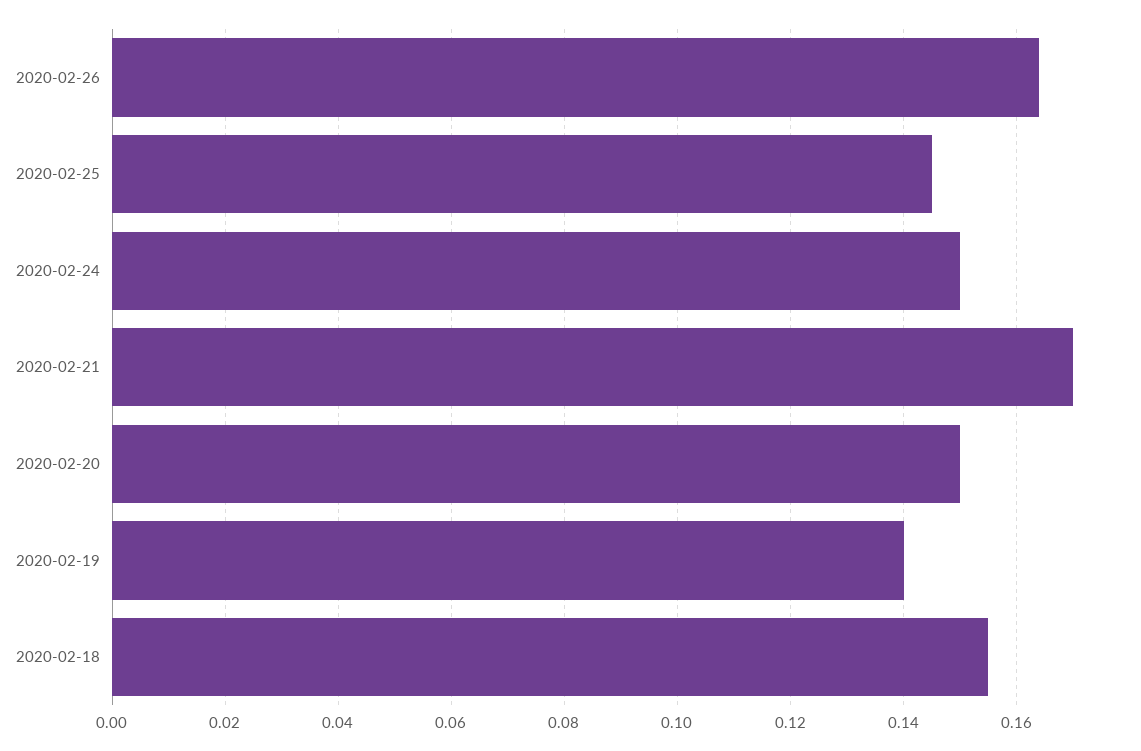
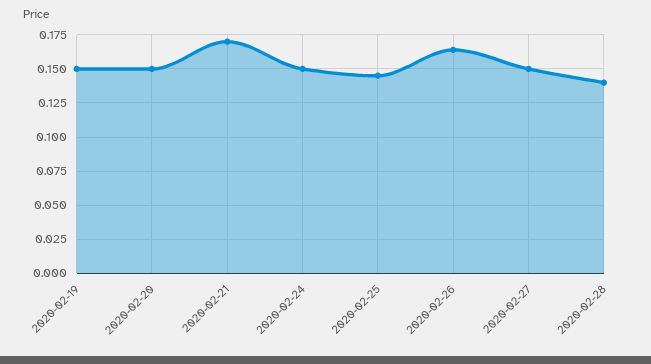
2020-02-19: 0.14 -> 0.15
2020-02-18: 0.155 -> none
2020-02-27: none -> 0.15
2020-02-28: none -> 0.14

